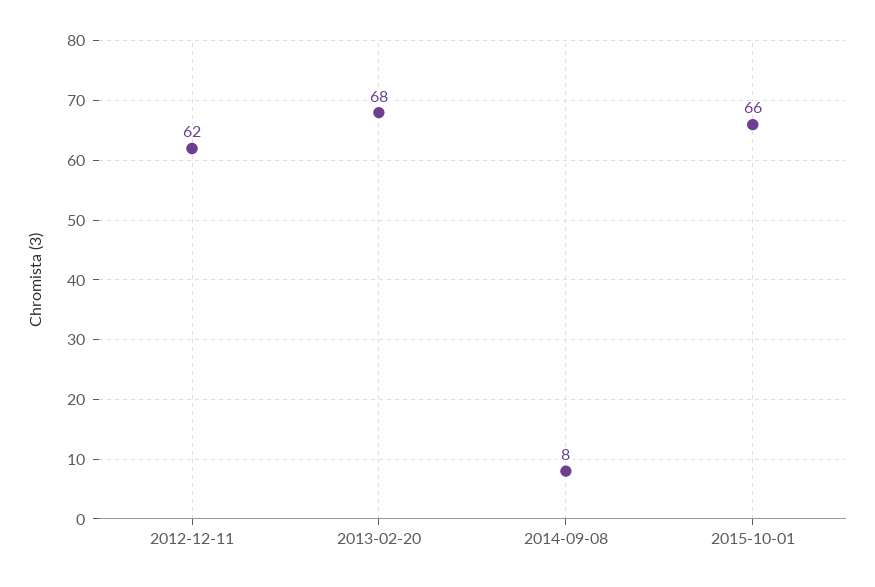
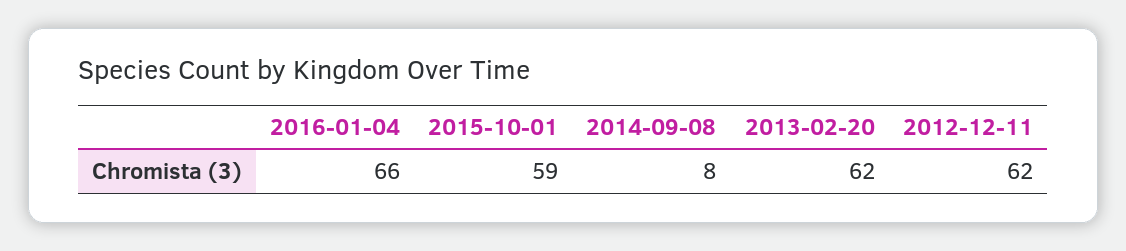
2013-02-20: 68 -> 62
2015-10-01: 66 -> 59
2016-01-04: none -> 66

